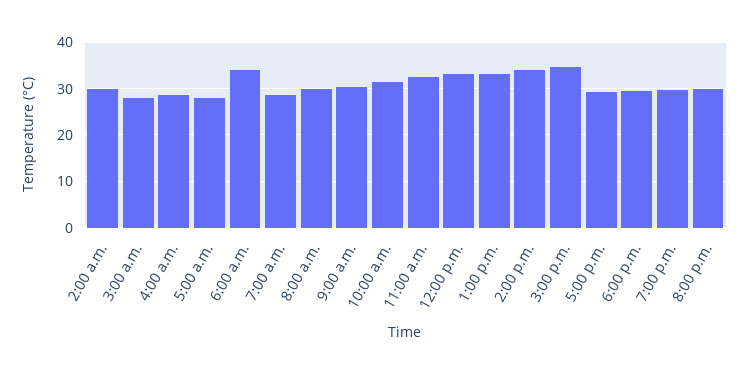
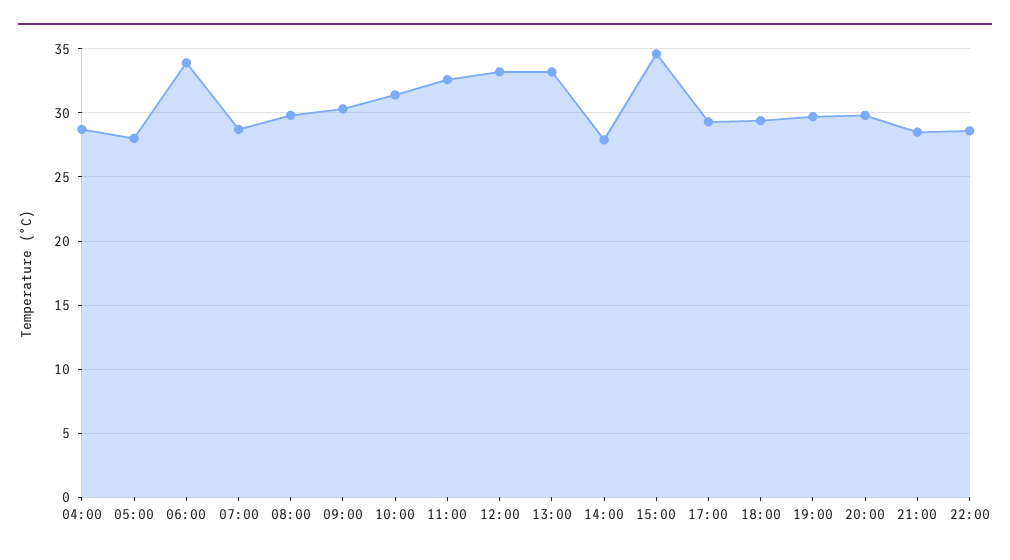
2:00 a.m.: 30 -> none
3:00 a.m.: 28 -> none
2:00 p.m.: 34 -> 28
21:00: none -> 28.5
22:00: none -> 28.5

